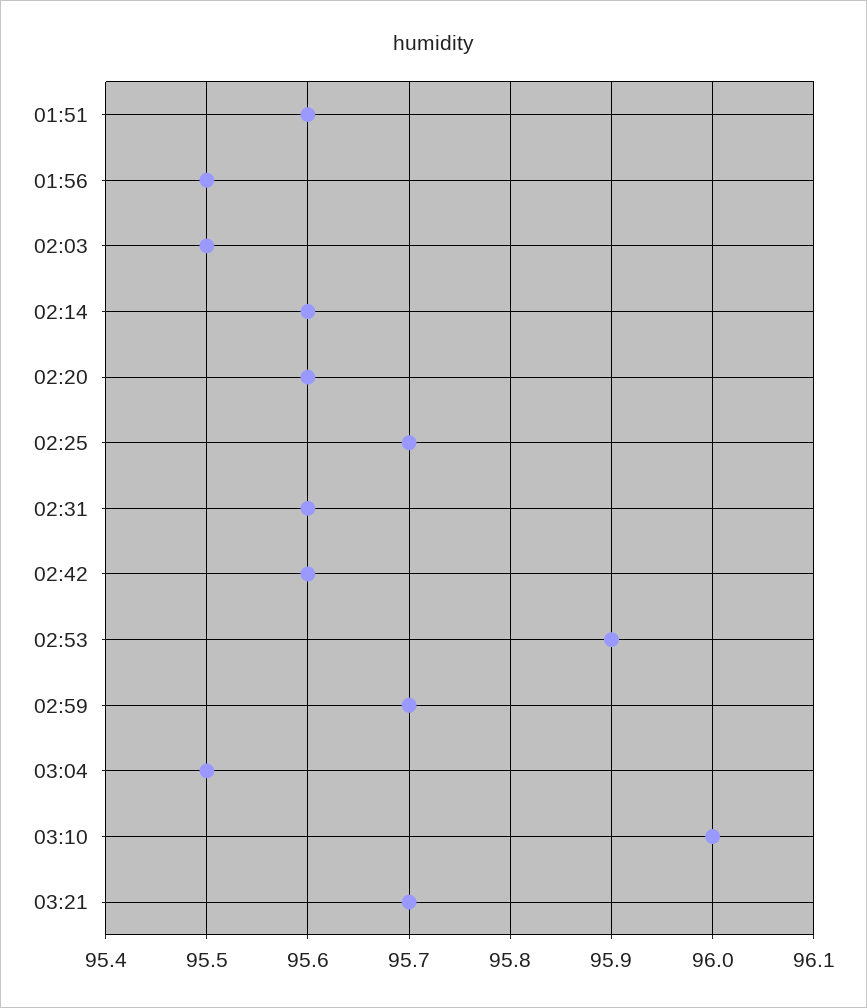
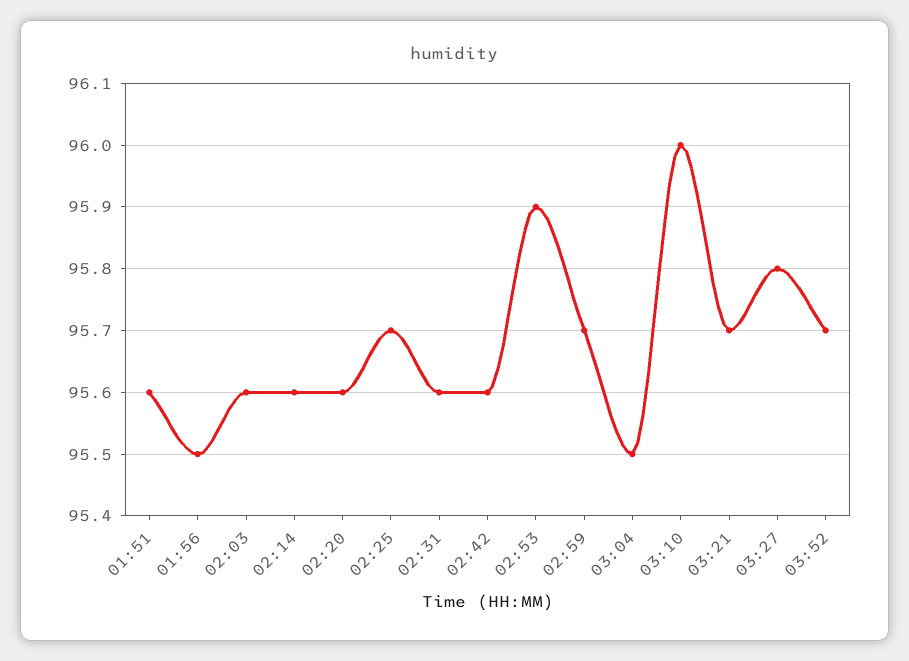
02:03: 95.5 -> 95.6
03:27: none -> 95.8
03:52: none -> 95.7

